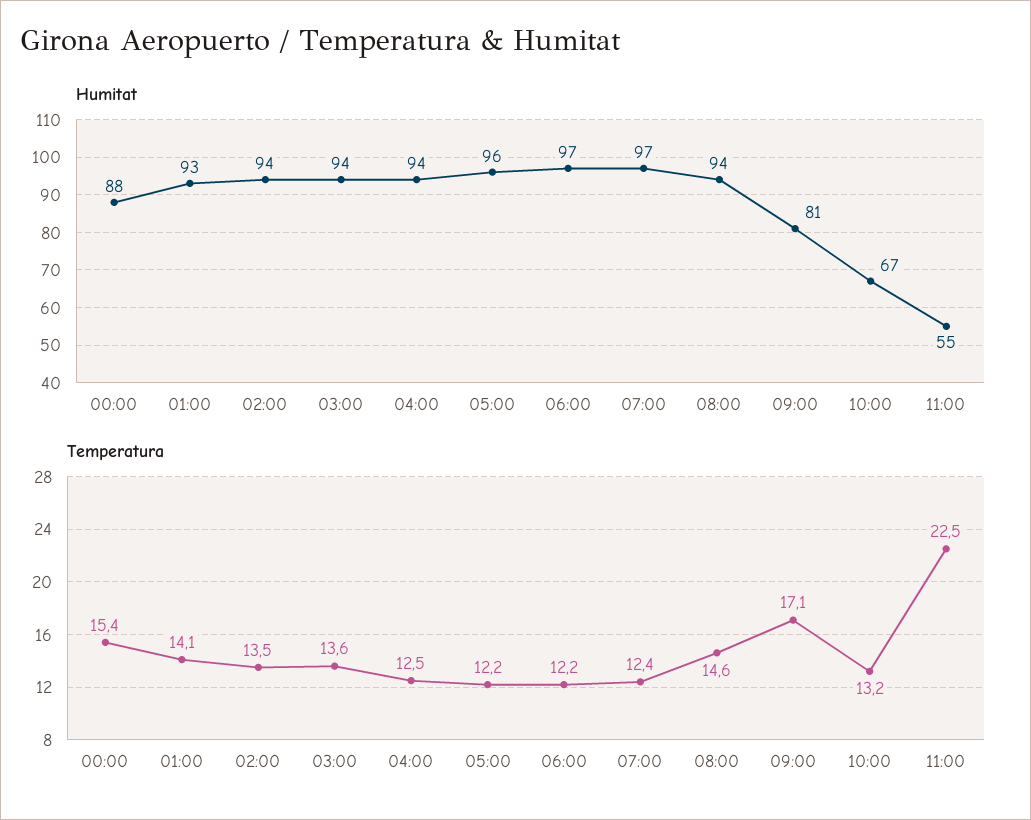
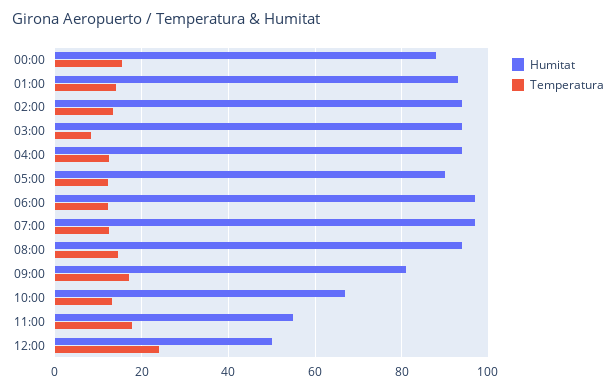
Humitat, 05:00: 96 -> 90
Temperatura, 03:00: 13.6 -> 8
Temperatura, 11:00: 22.5 -> 18
Humitat, 12:00: none -> 50
Temperatura, 12:00: none -> 24

